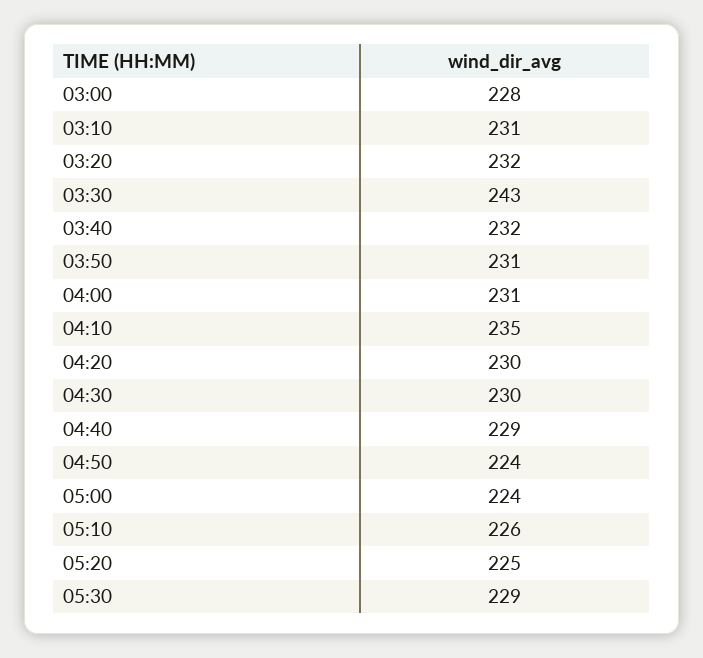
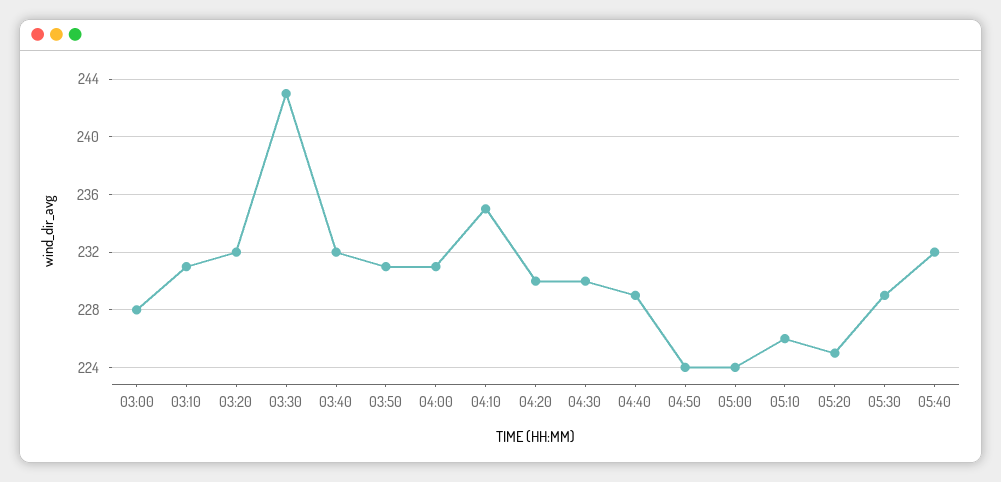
05:40: none -> 232

